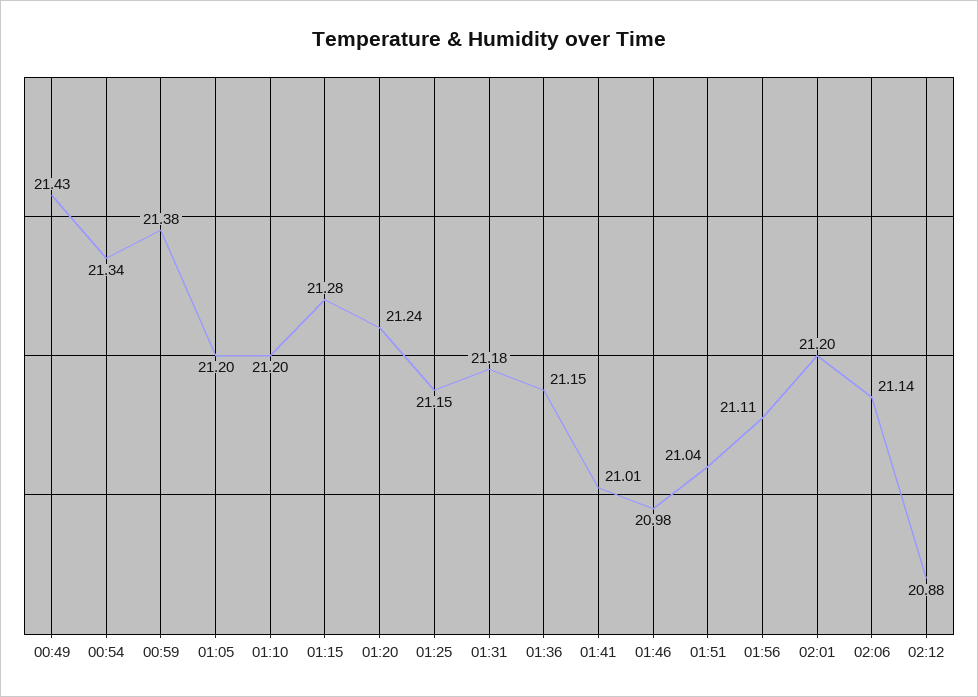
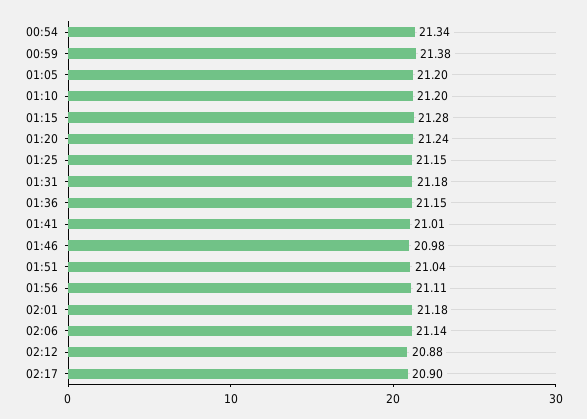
00:49: 21.43 -> none
02:01: 21.2 -> 21.18
02:17: none -> 20.9

